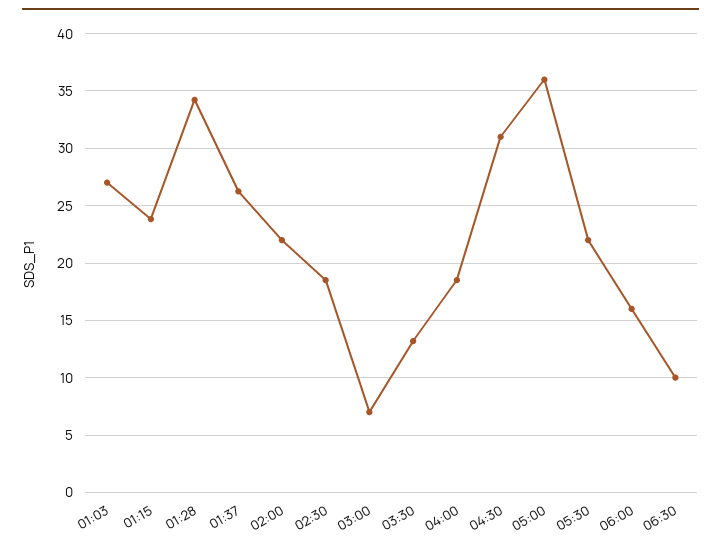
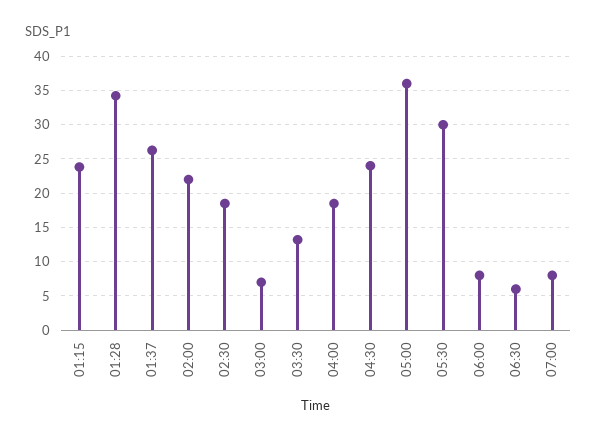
01:03: 27 -> none
04:30: 31 -> 24
05:30: 22 -> 30
06:00: 16 -> 8
06:30: 10 -> 6
07:00: none -> 8

